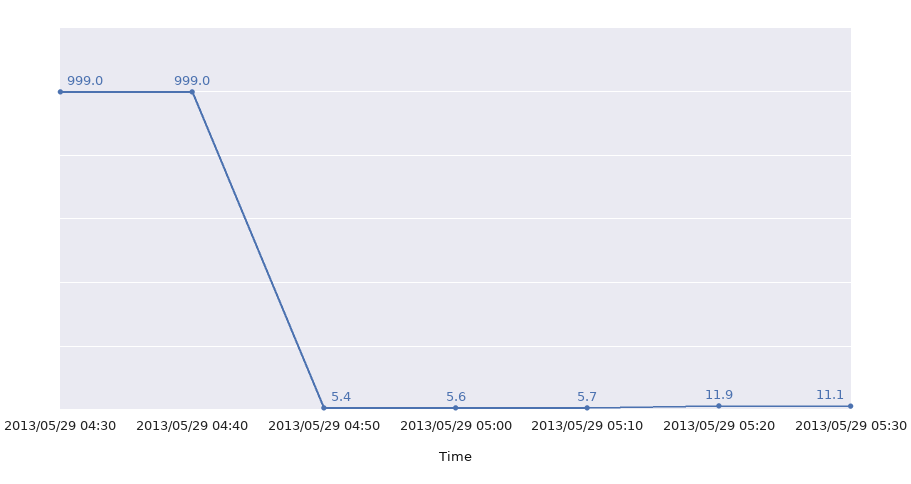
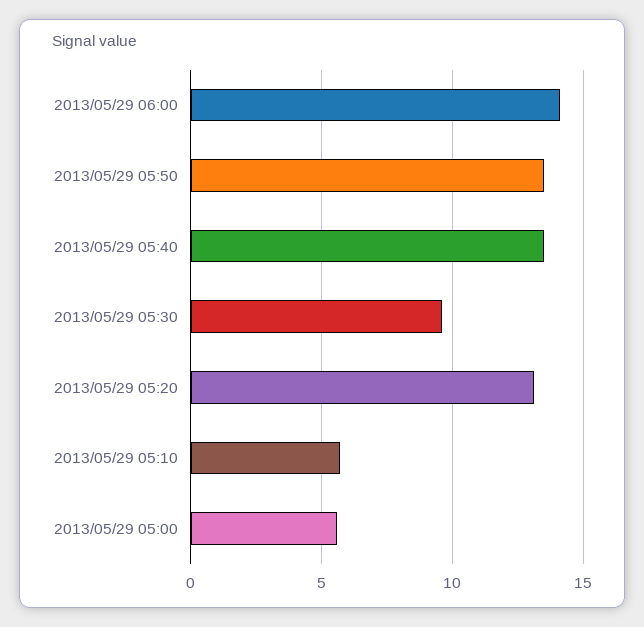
2013/05/29 04:30: 999 -> none
2013/05/29 04:40: 999 -> none
2013/05/29 04:50: 5.4 -> none
2013/05/29 05:20: 11.9 -> 13
2013/05/29 05:30: 11.1 -> 9.5
2013/05/29 06:00: none -> 14
2013/05/29 05:50: none -> 13.5
2013/05/29 05:40: none -> 13.5

